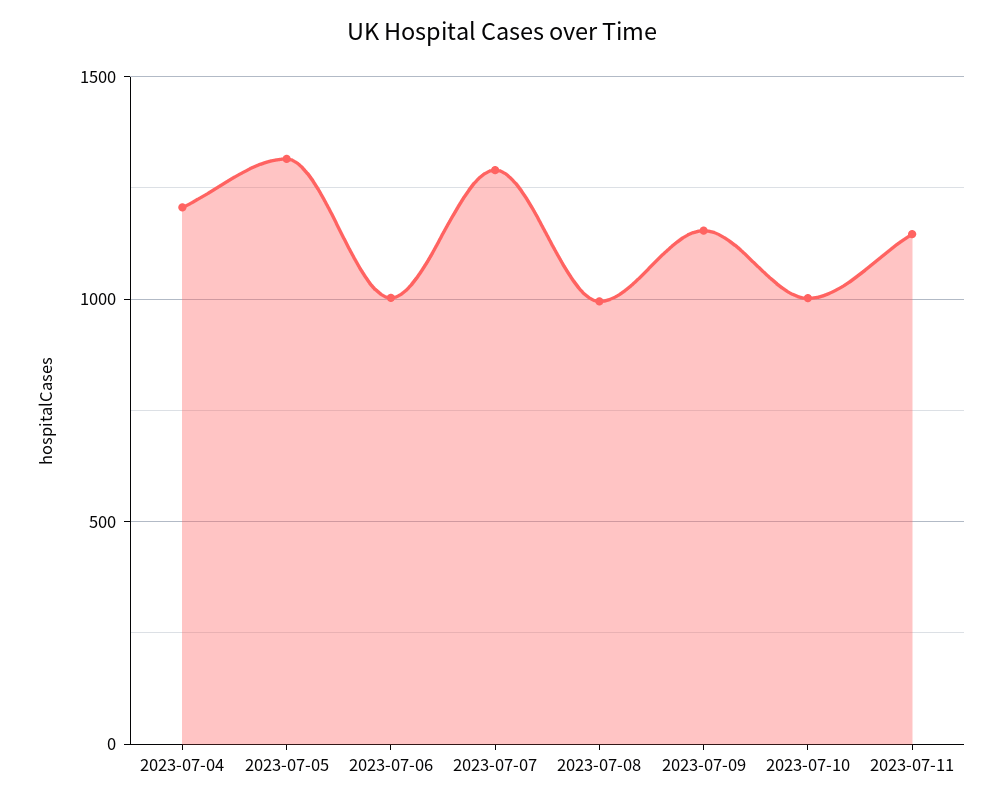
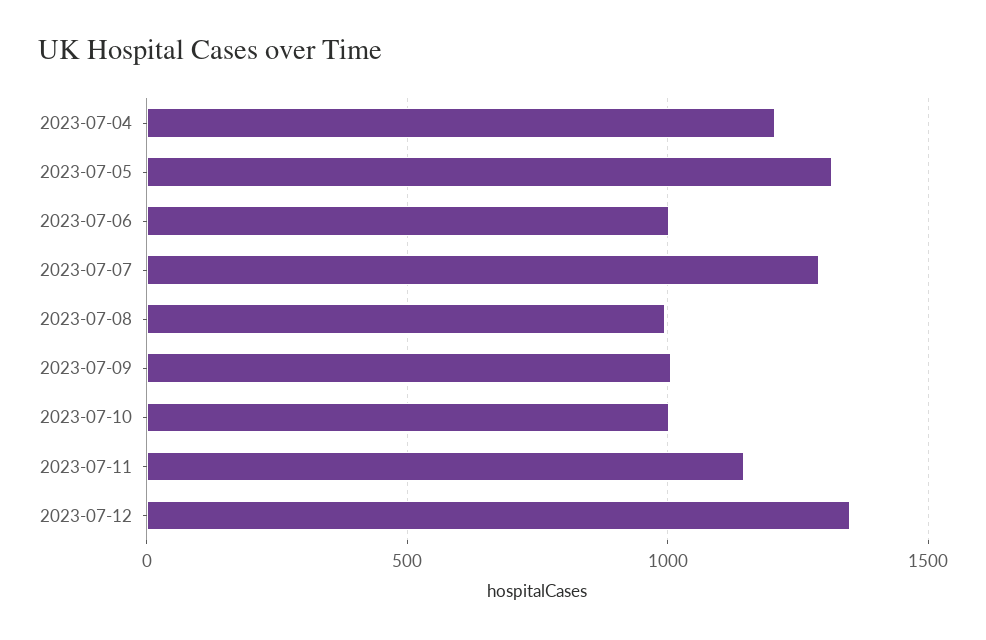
2023-07-09: 1150 -> 1000
2023-07-12: none -> 1350

